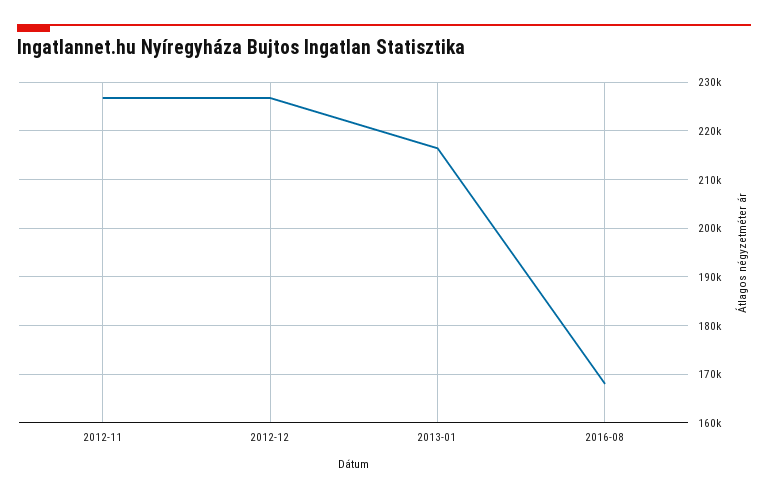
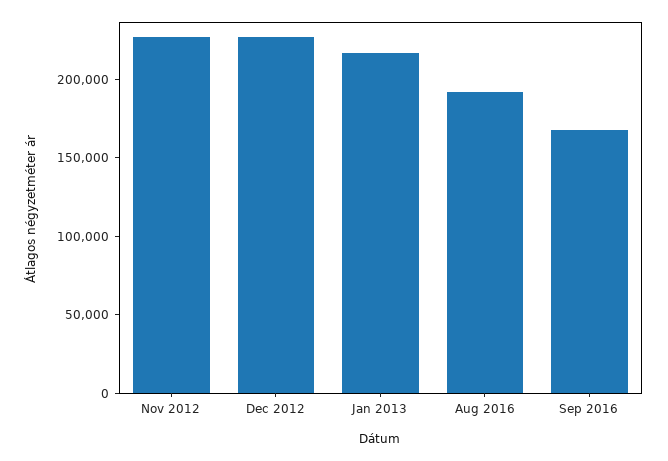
2016-08: 168000 -> 190000
Sep 2016: none -> 170000

